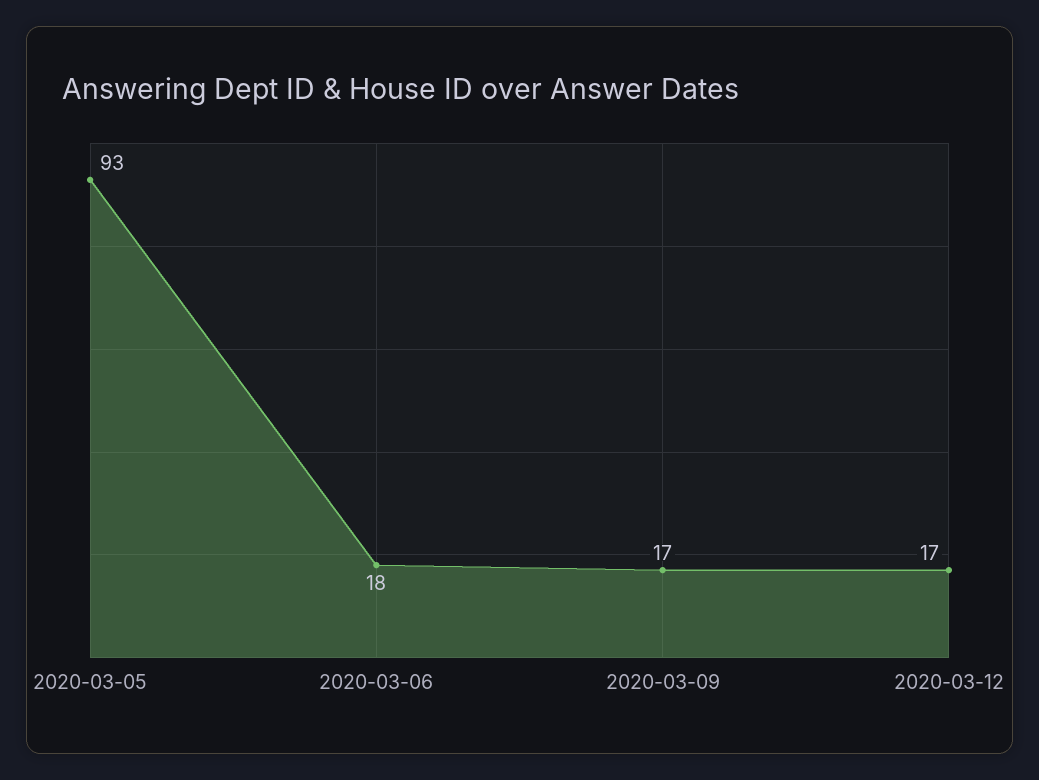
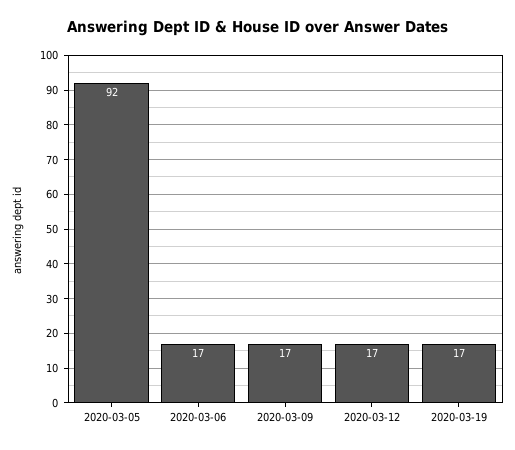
2020-03-05: 93 -> 92
2020-03-06: 18 -> 17
2020-03-19: none -> 17

